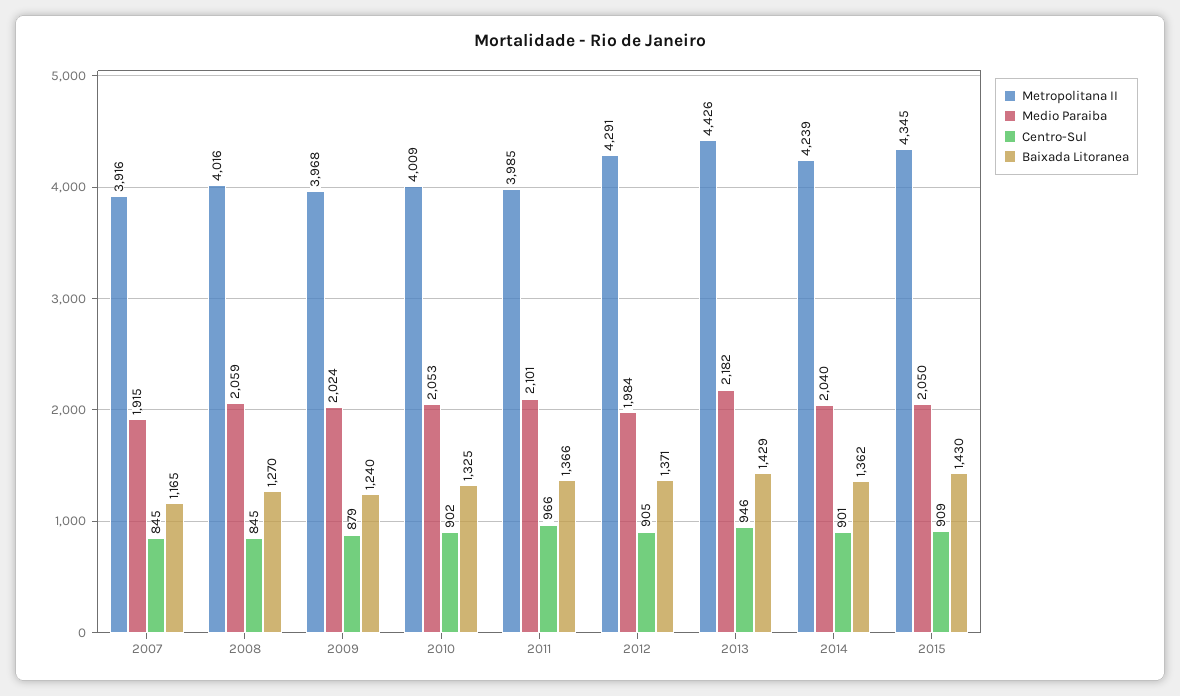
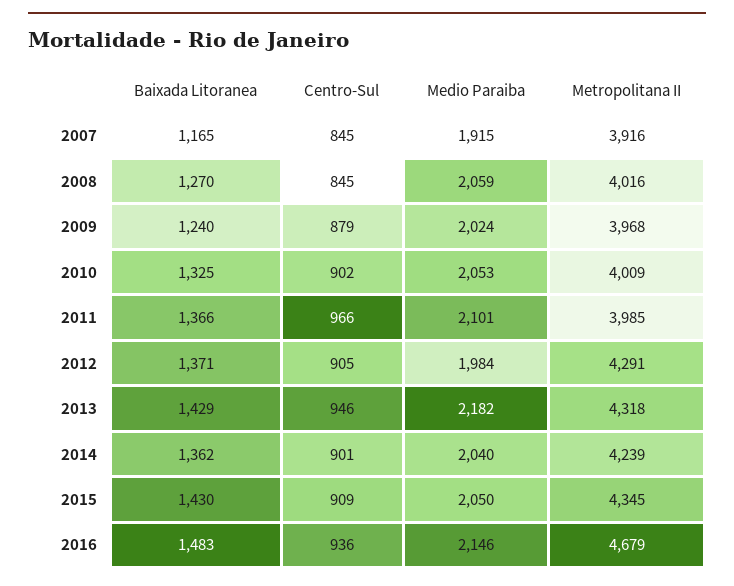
Metropolitana II, 2013: 4426 -> 4318
Baixada Litoranea, 2016: none -> 1483
Centro-Sul, 2016: none -> 936
Medio Paraiba, 2016: none -> 2146
Metropolitana II, 2016: none -> 4679

